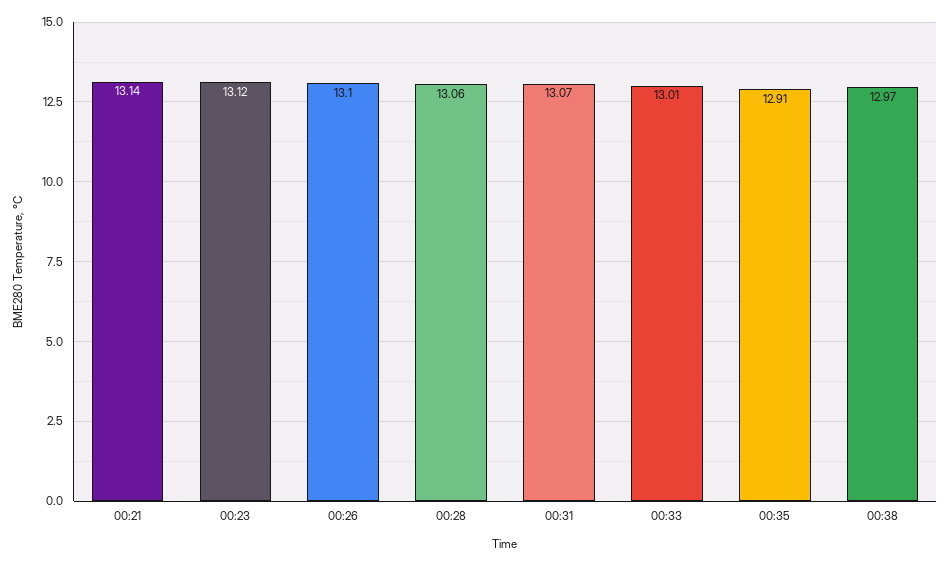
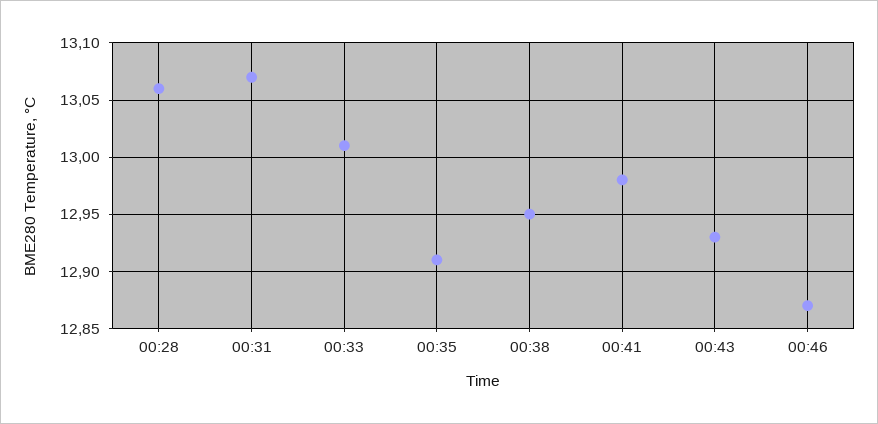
00:21: 13.14 -> none
00:23: 13.12 -> none
00:26: 13.1 -> none
00:38: 12.97 -> 12.95
00:41: none -> 12.98
00:43: none -> 12.93
00:46: none -> 12.87

